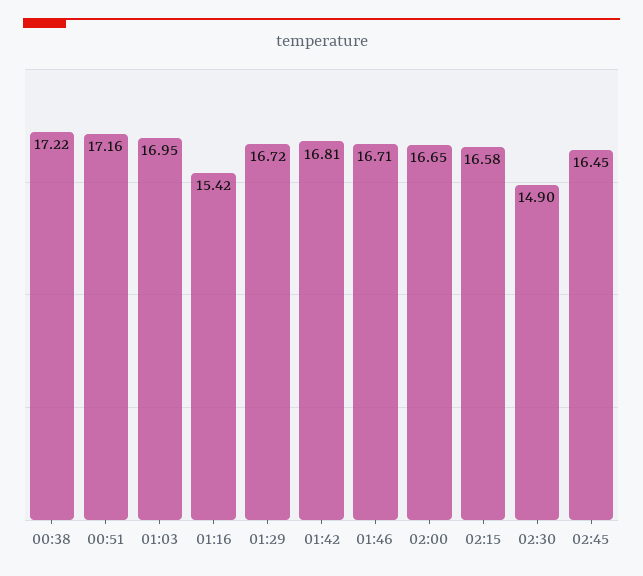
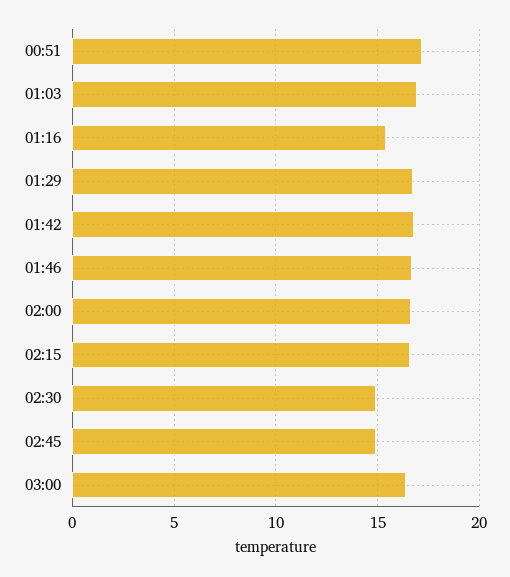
00:38: 17.22 -> none
02:45: 16.45 -> 15
03:00: none -> 16.5

